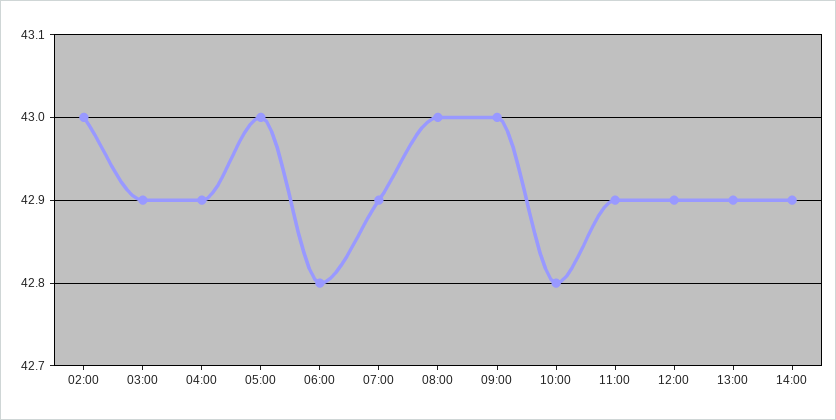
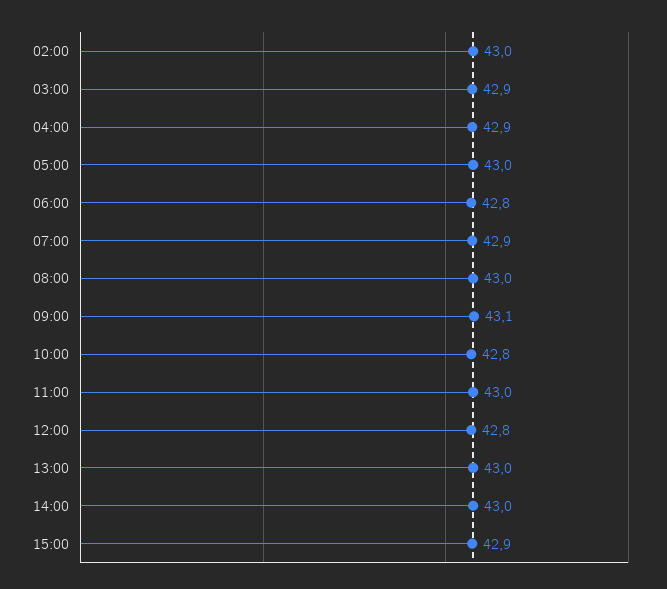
09:00: 43 -> 43.1
11:00: 42.9 -> 43
12:00: 42.9 -> 42.8
13:00: 42.9 -> 43
14:00: 42.9 -> 43
15:00: none -> 42.9

